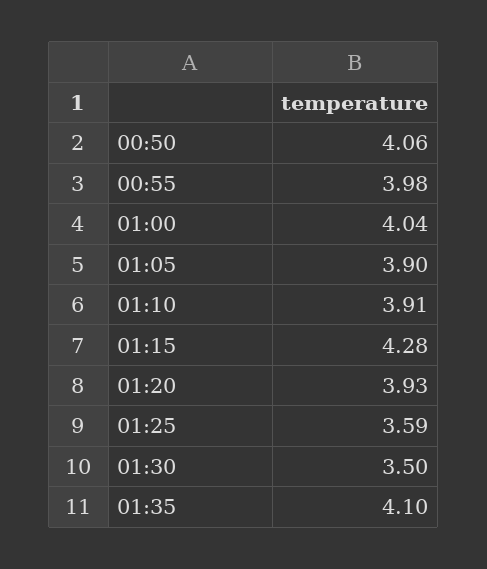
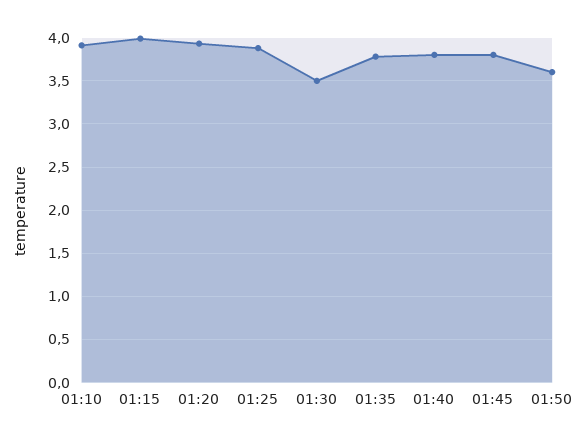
00:50: 4.06 -> none
00:55: 3.98 -> none
01:00: 4.04 -> none
01:05: 3.9 -> none
01:15: 4.28 -> 4
01:25: 3.59 -> 3.9
01:35: 4.1 -> 3.8
01:40: none -> 3.8
01:45: none -> 3.8
01:50: none -> 3.6

